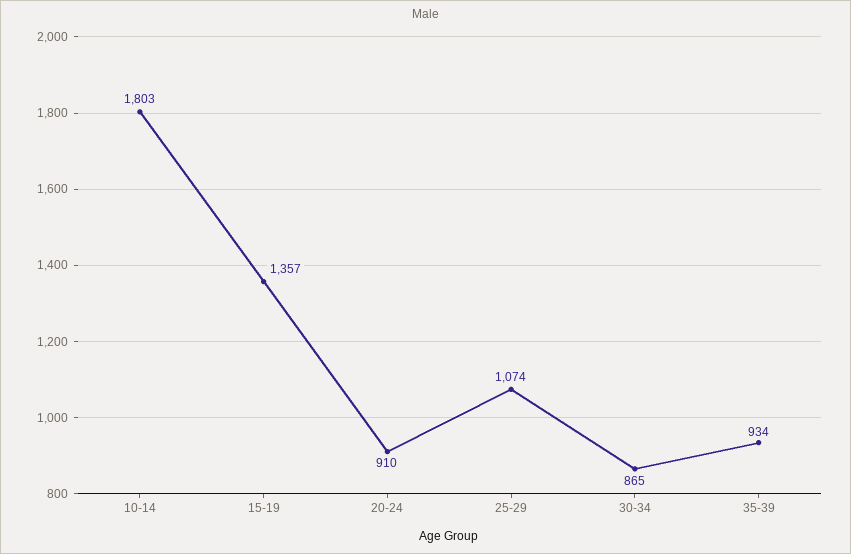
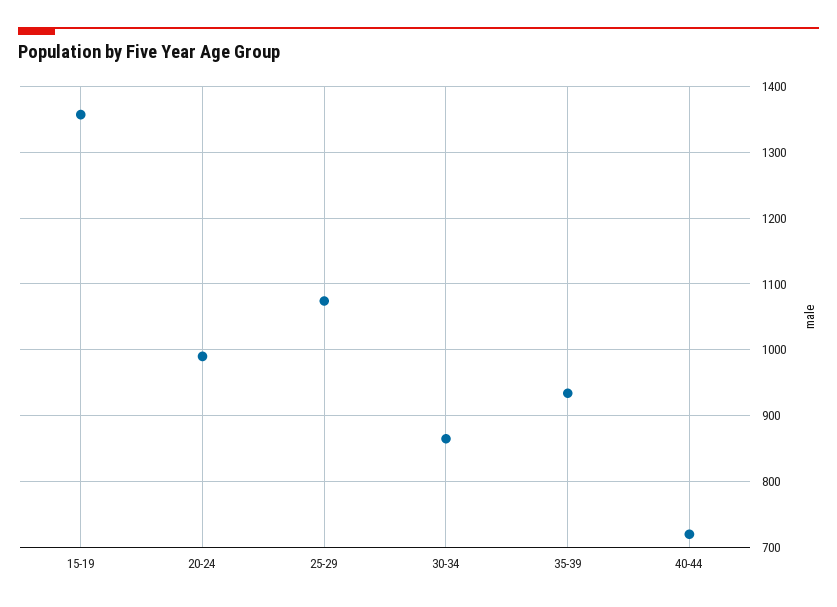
10-14: 1803 -> none
20-24: 910 -> 990
40-44: none -> 720

